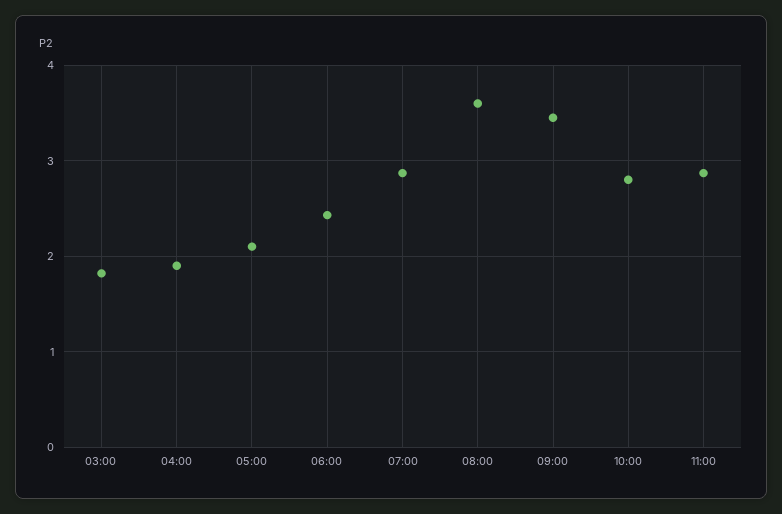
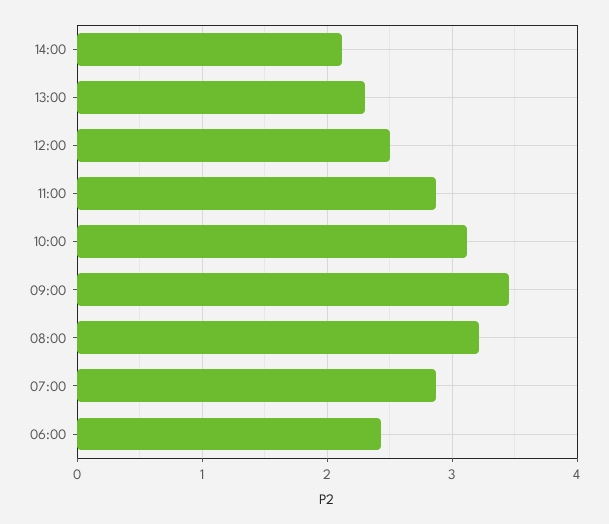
03:00: 1.8 -> none
04:00: 1.9 -> none
05:00: 2.1 -> none
08:00: 3.6 -> 3.2
10:00: 2.8 -> 3.1
14:00: none -> 2.1
13:00: none -> 2.3
12:00: none -> 2.5

